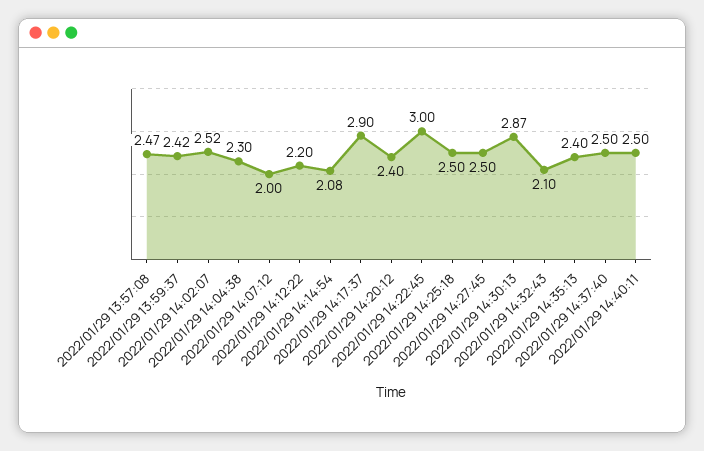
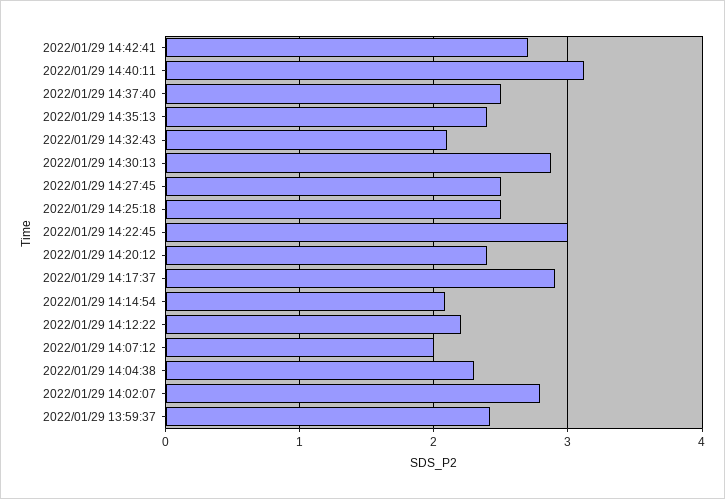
2022/01/29 13:57:08: 2.47 -> none
2022/01/29 14:02:07: 2.52 -> 2.8
2022/01/29 14:40:11: 2.5 -> 3.1
2022/01/29 14:42:41: none -> 2.7

